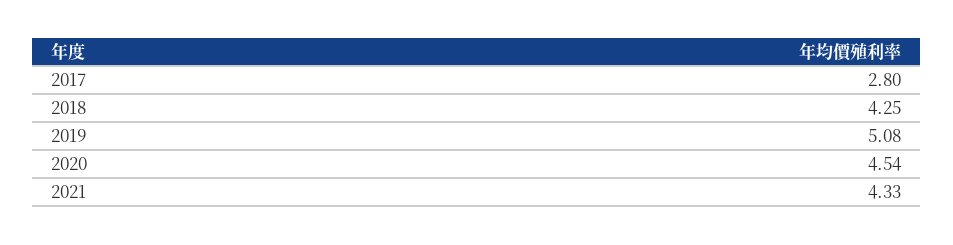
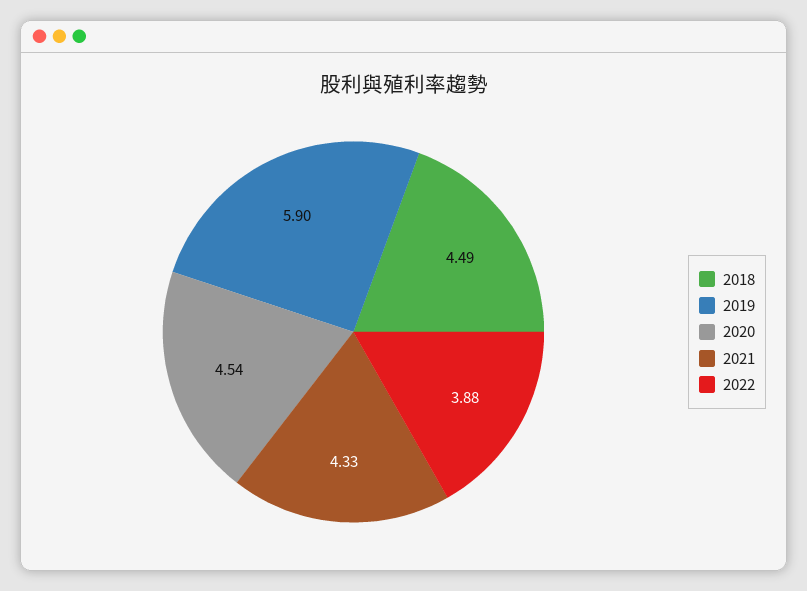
2017: 2.8 -> none
2018: 4.25 -> 4.49
2019: 5.08 -> 5.9
2022: none -> 3.88

